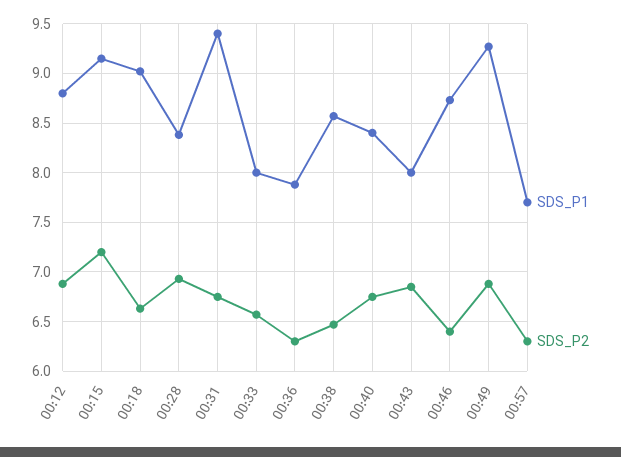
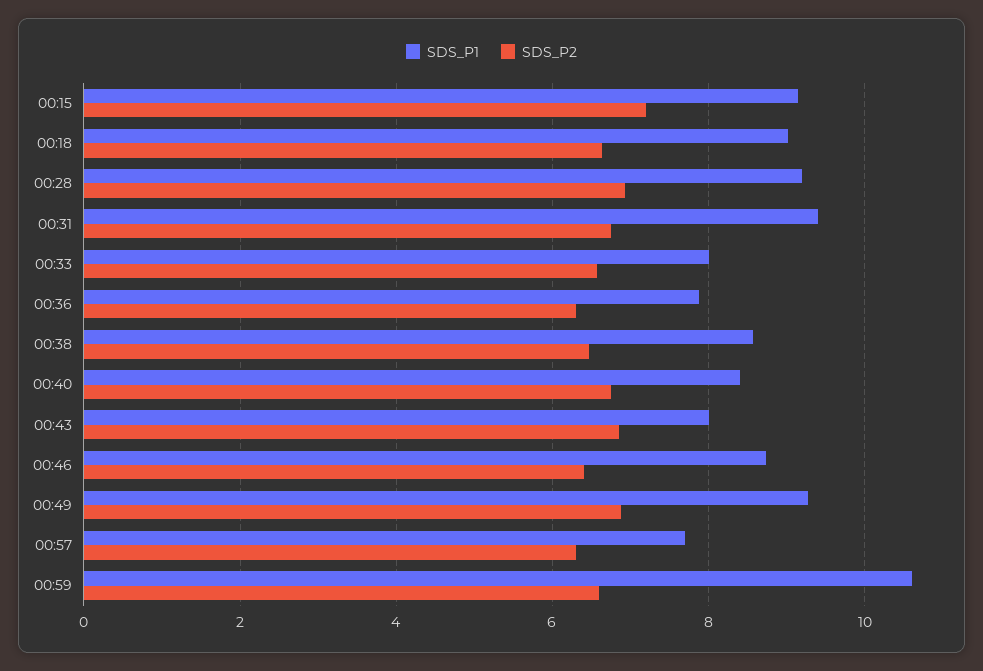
SDS_P1, 00:12: 8.8 -> none
SDS_P2, 00:12: 6.9 -> none
SDS_P1, 00:28: 8.4 -> 9.2
SDS_P1, 00:59: none -> 10.6
SDS_P2, 00:59: none -> 6.6

